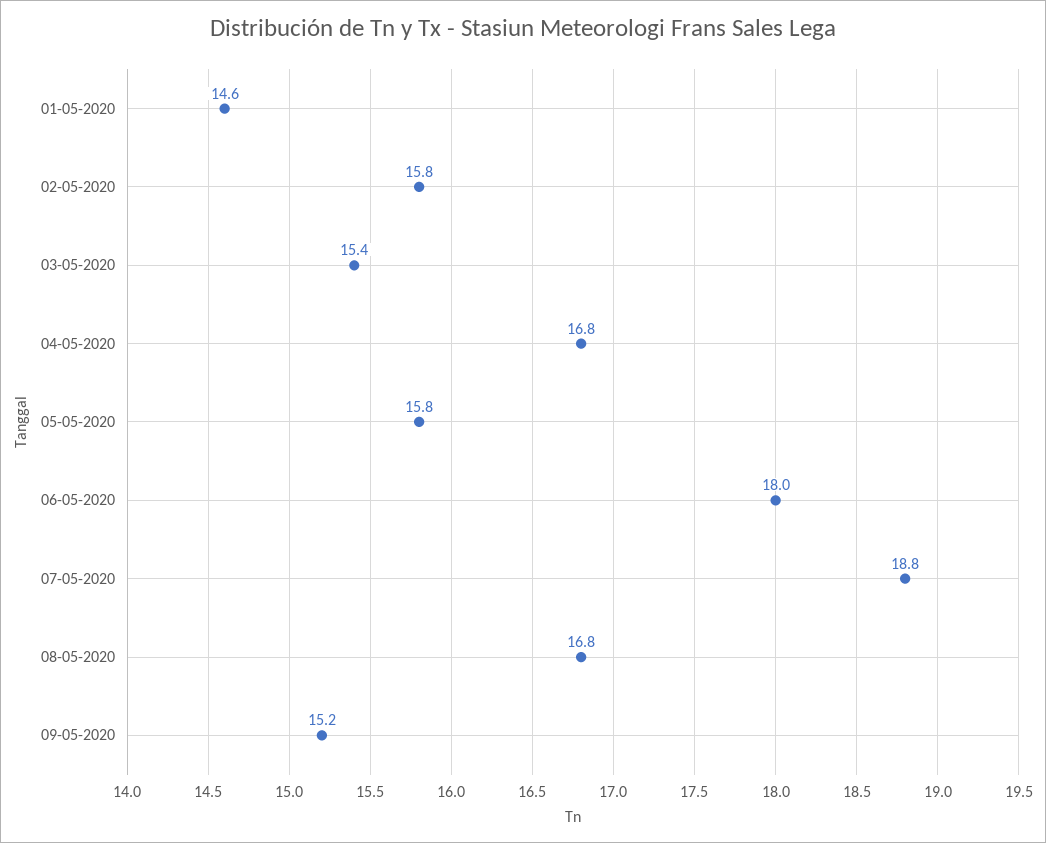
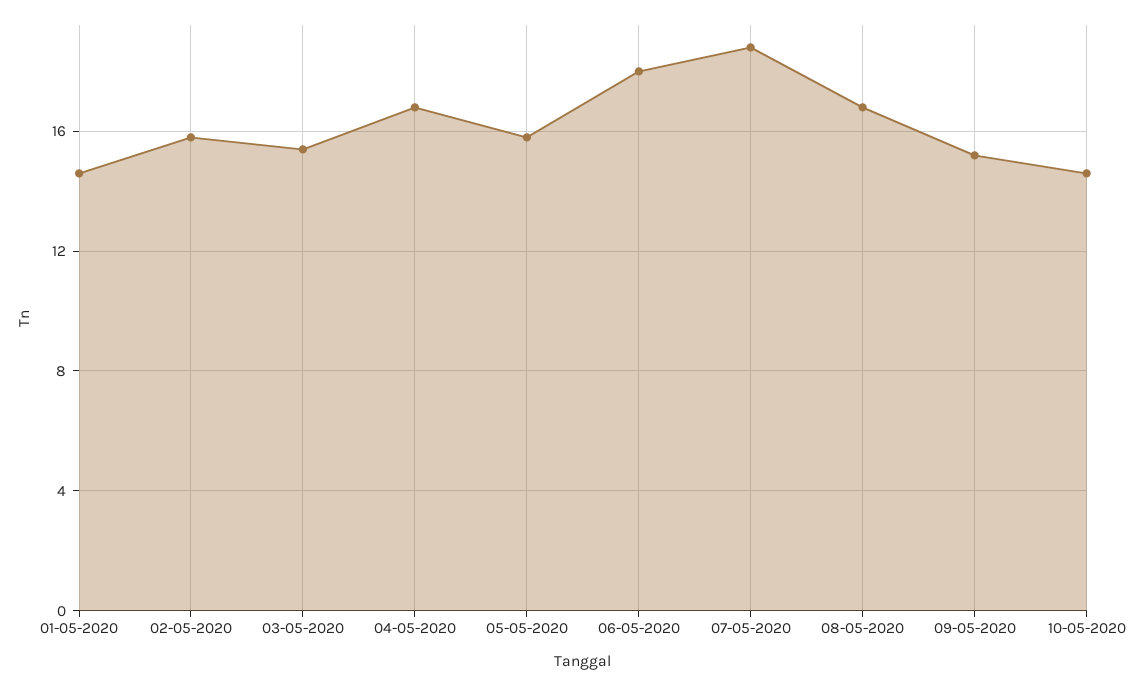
10-05-2020: none -> 14.5

